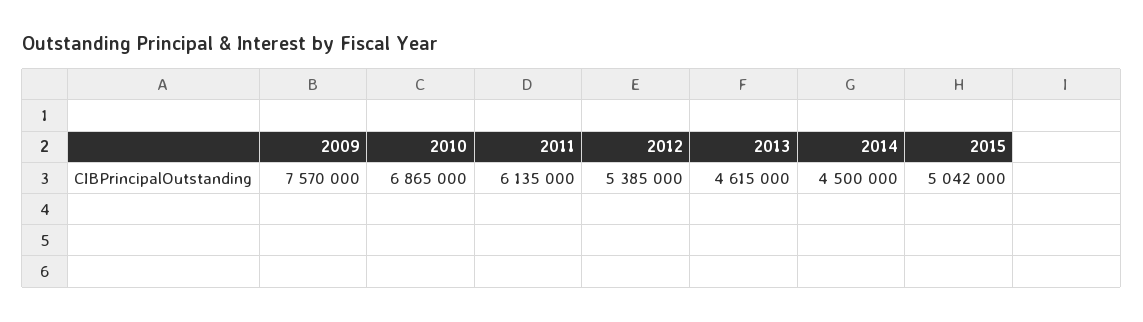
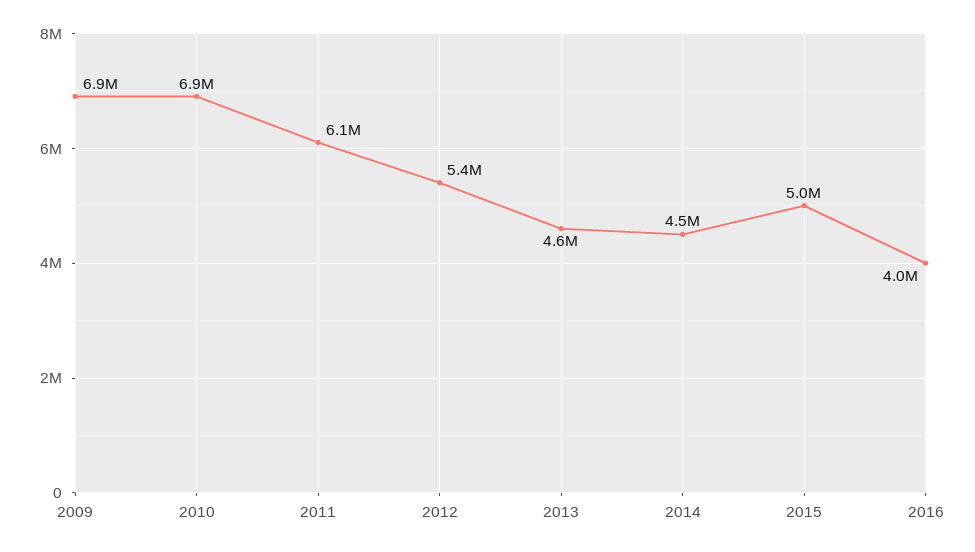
2009: 7570000 -> 6900000
2016: none -> 4000000

